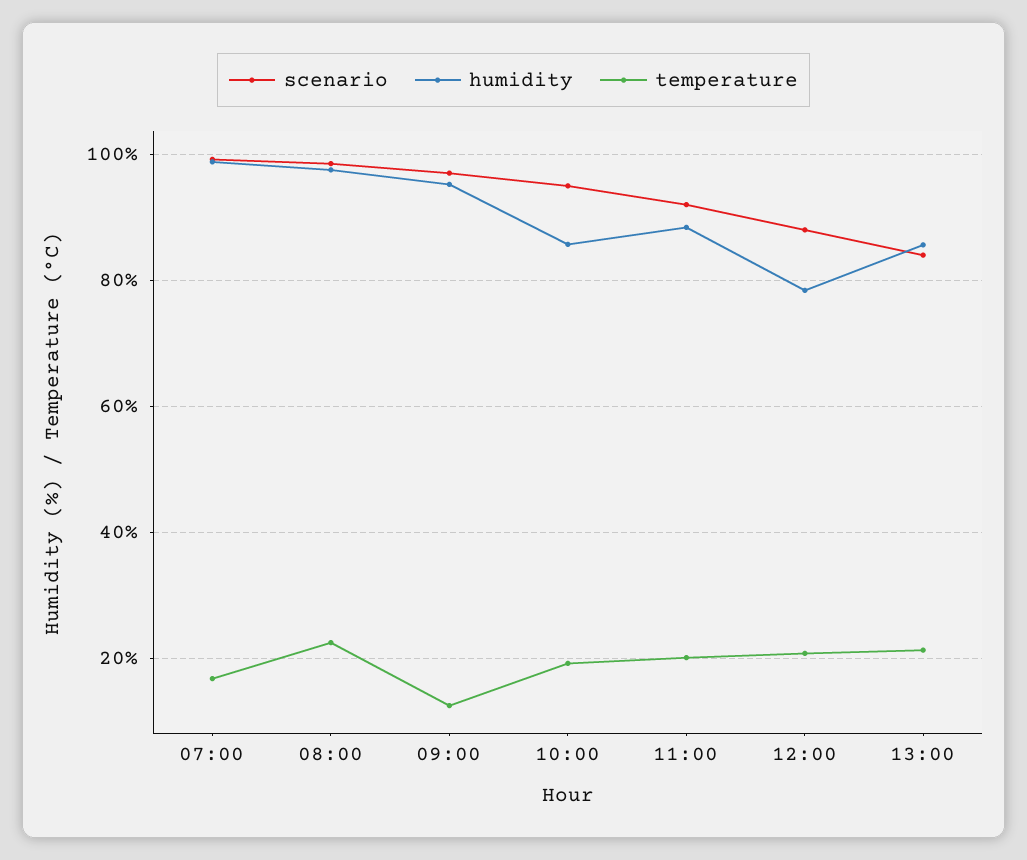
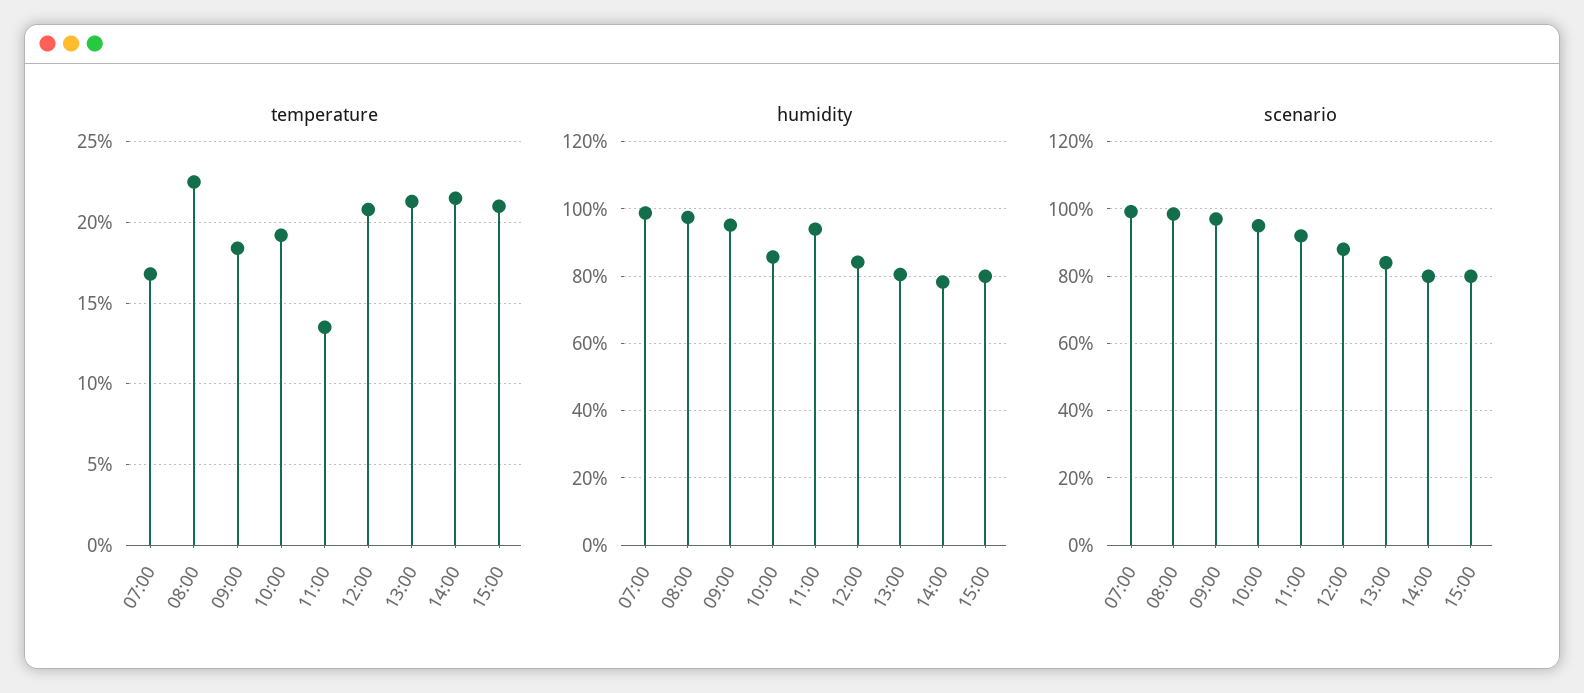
temperature, 09:00: 12 -> 18.5
humidity, 11:00: 88 -> 94
temperature, 11:00: 20 -> 13.5
humidity, 12:00: 78 -> 84
humidity, 13:00: 86 -> 80
temperature, 14:00: none -> 21.5
temperature, 15:00: none -> 21
humidity, 14:00: none -> 78
humidity, 15:00: none -> 80
scenario, 14:00: none -> 80
scenario, 15:00: none -> 80

